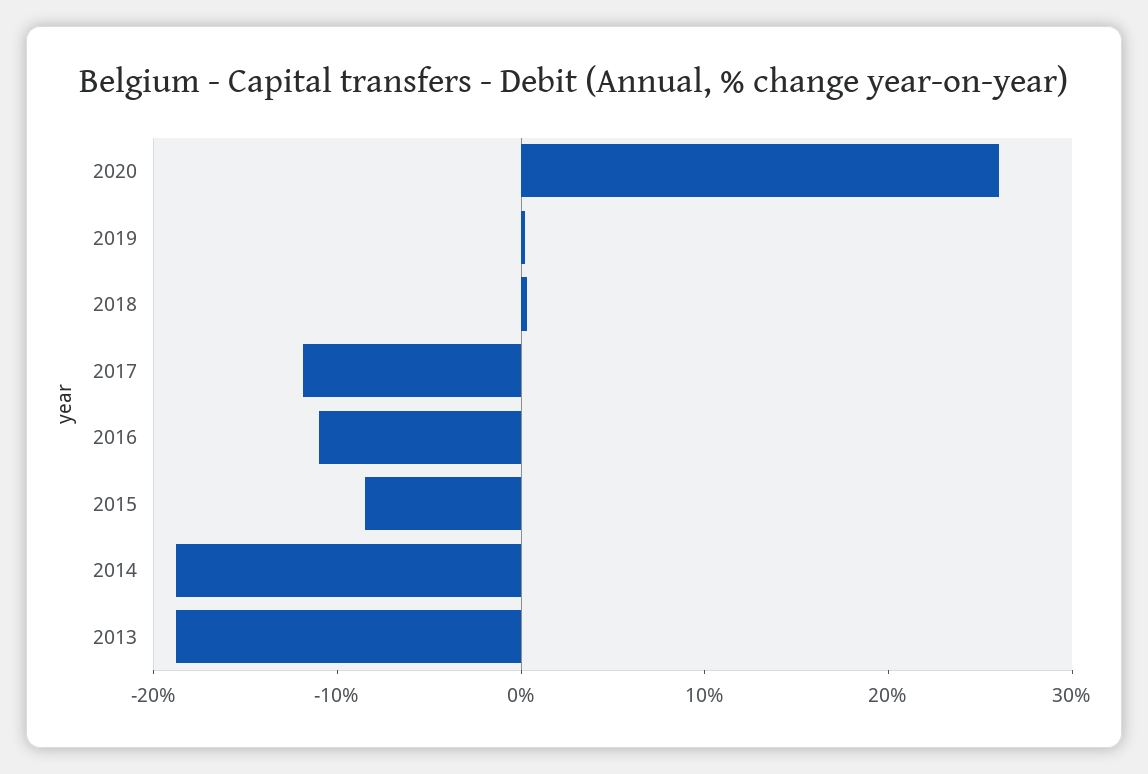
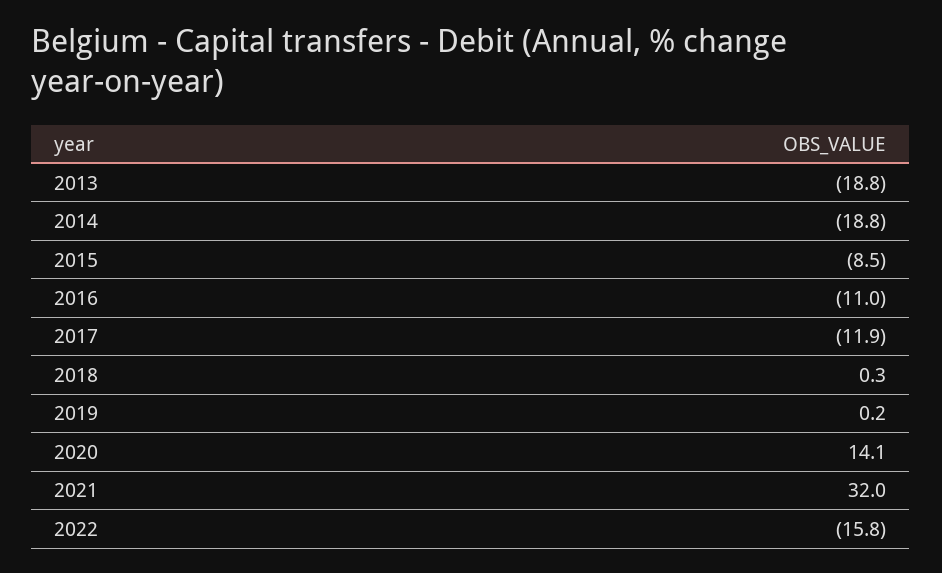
2020: 26 -> 14.1
2021: none -> 32
2022: none -> -15.8

